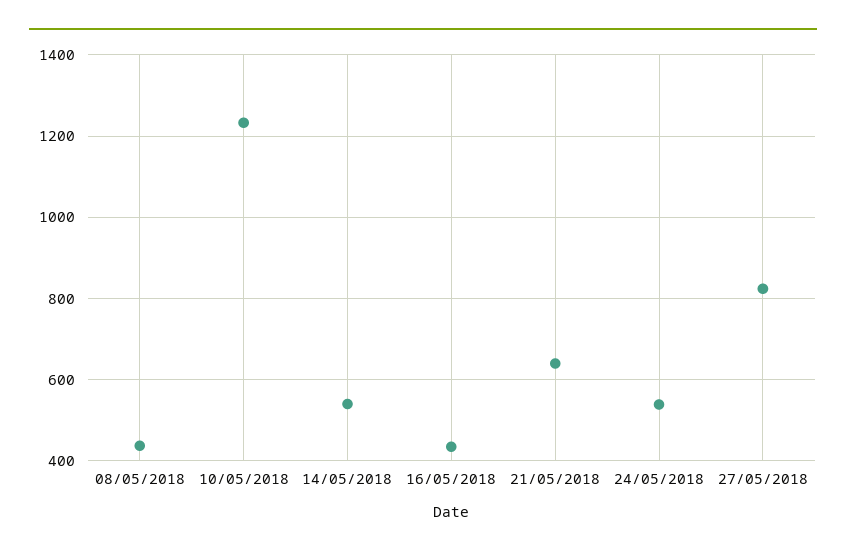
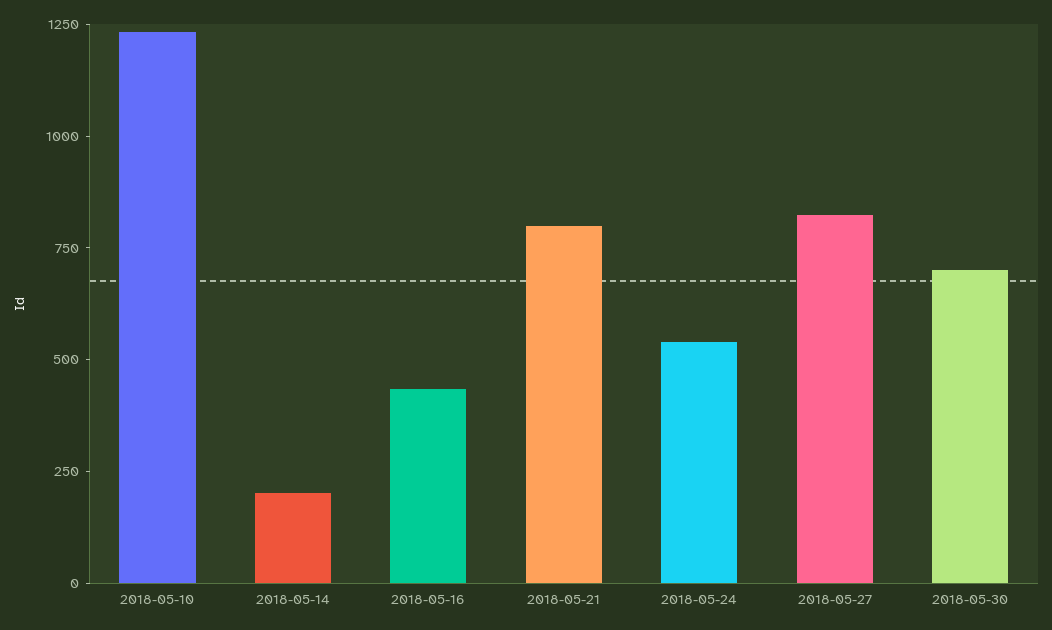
08/05/2018: 440 -> none
14/05/2018: 540 -> 200
21/05/2018: 640 -> 800
2018-05-30: none -> 700

